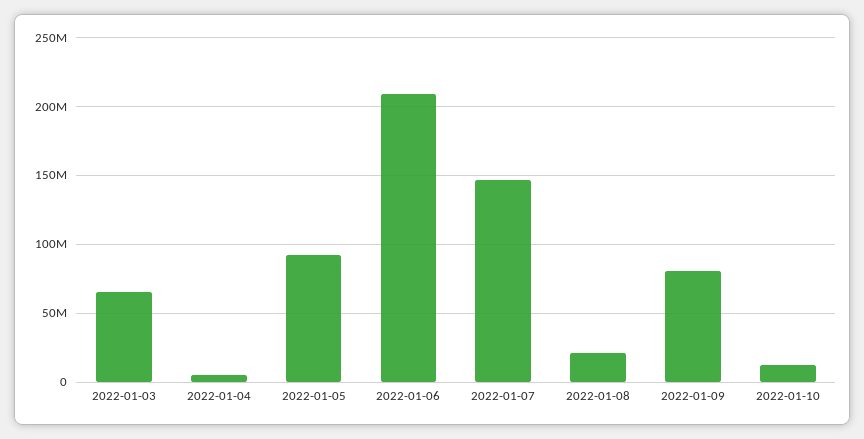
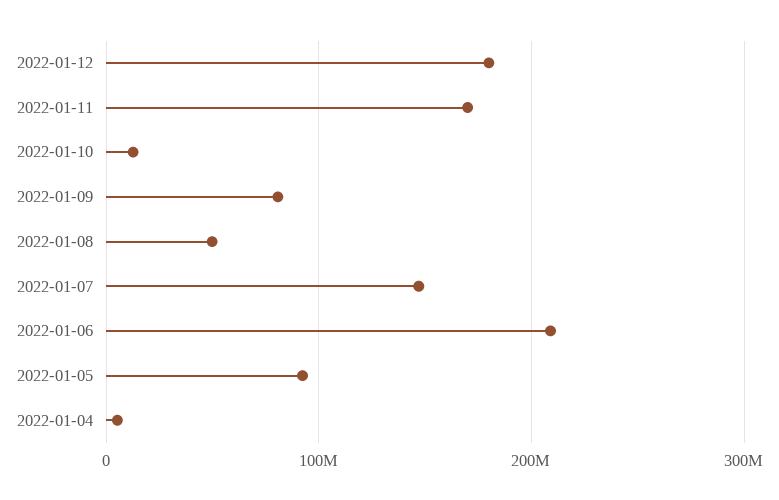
2022-01-03: 65000000 -> none
2022-01-08: 20000000 -> 50000000
2022-01-12: none -> 180000000
2022-01-11: none -> 170000000

